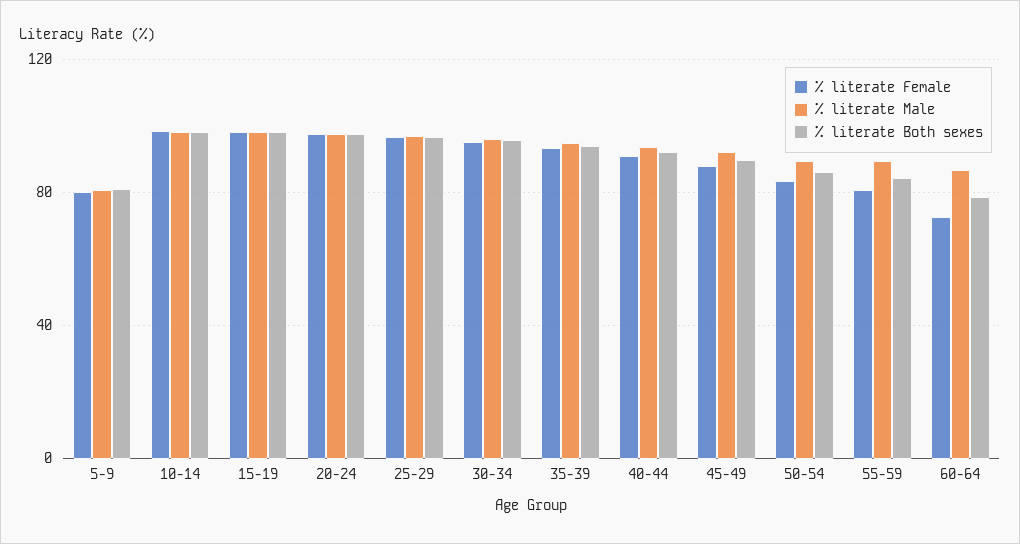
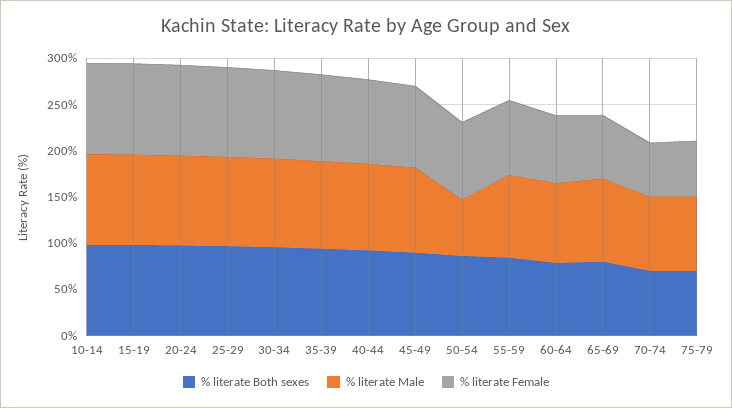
% literate Female, 5-9: 80 -> none
% literate Male, 5-9: 80 -> none
% literate Both sexes, 5-9: 80 -> none
% literate Male, 50-54: 90 -> 60
% literate Both sexes, 65-69: none -> 80
% literate Male, 65-69: none -> 90
% literate Female, 65-69: none -> 70
% literate Both sexes, 70-74: none -> 70
% literate Male, 70-74: none -> 80
% literate Female, 70-74: none -> 60
% literate Both sexes, 75-79: none -> 70
% literate Male, 75-79: none -> 80
% literate Female, 75-79: none -> 60

